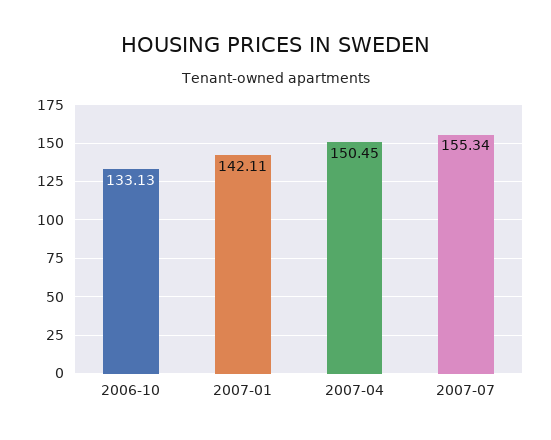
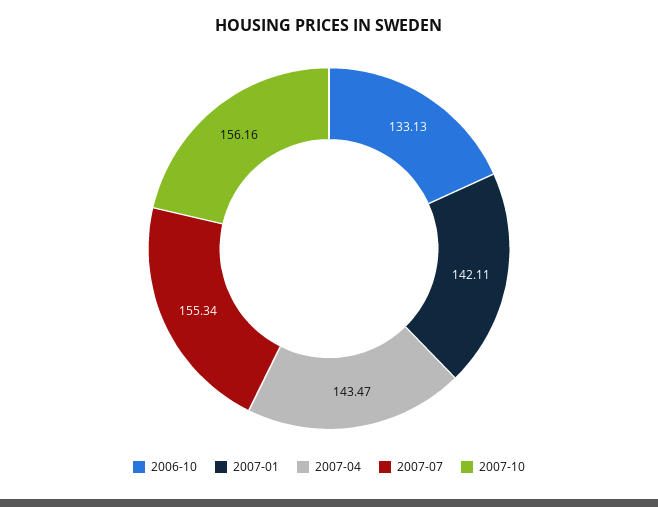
2007-04: 150.45 -> 143.47
2007-10: none -> 156.16

